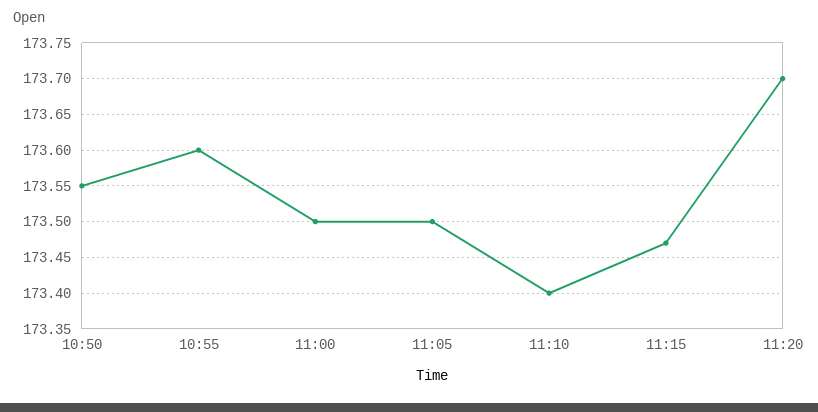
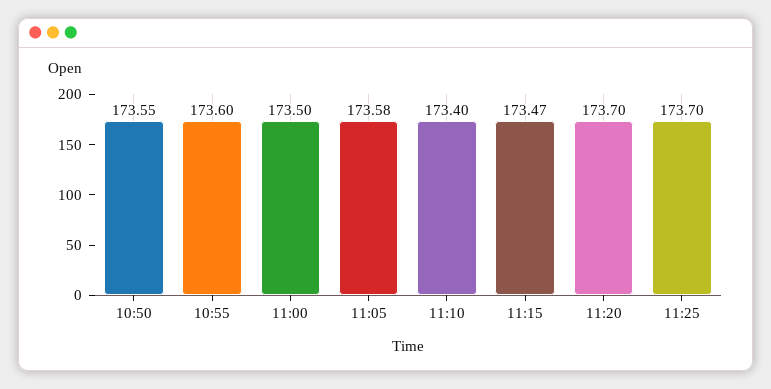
11:05: 173.5 -> 173.58
11:25: none -> 173.7

